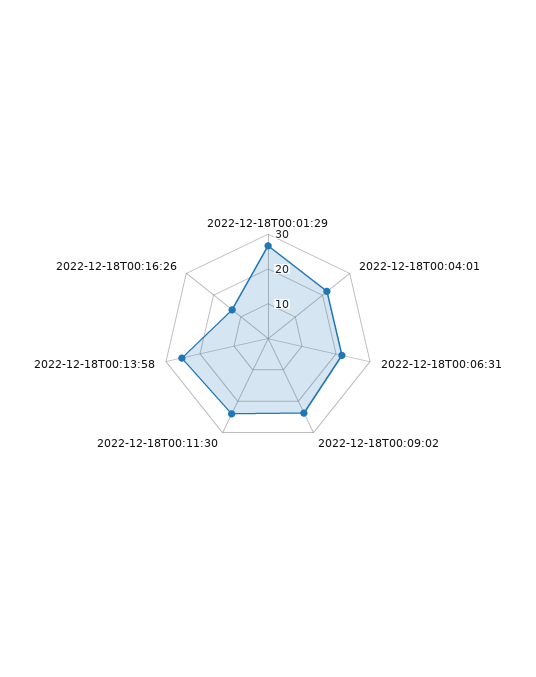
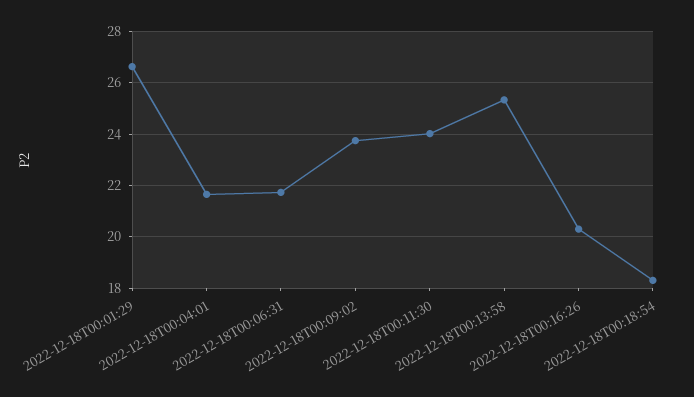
2022-12-18T00:16:26: 12.5 -> 20.25
2022-12-18T00:18:54: none -> 18.25

